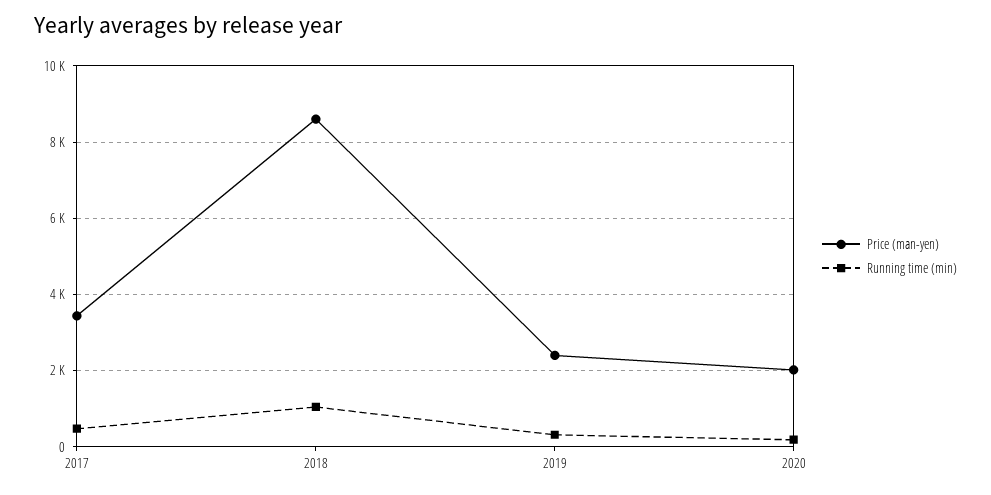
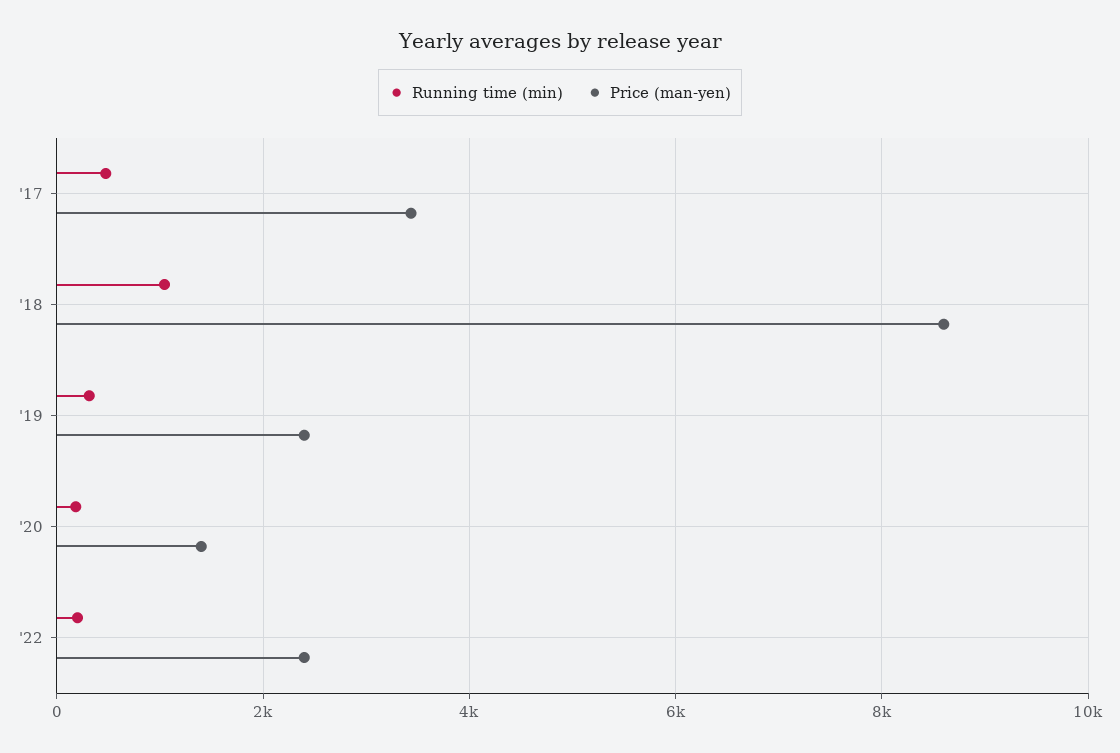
Price (man-yen), 2020: 2000 -> 1400
Running time (min), '22: none -> 200
Price (man-yen), '22: none -> 2400

